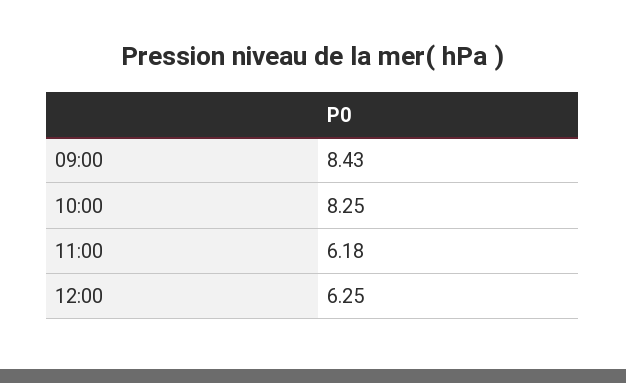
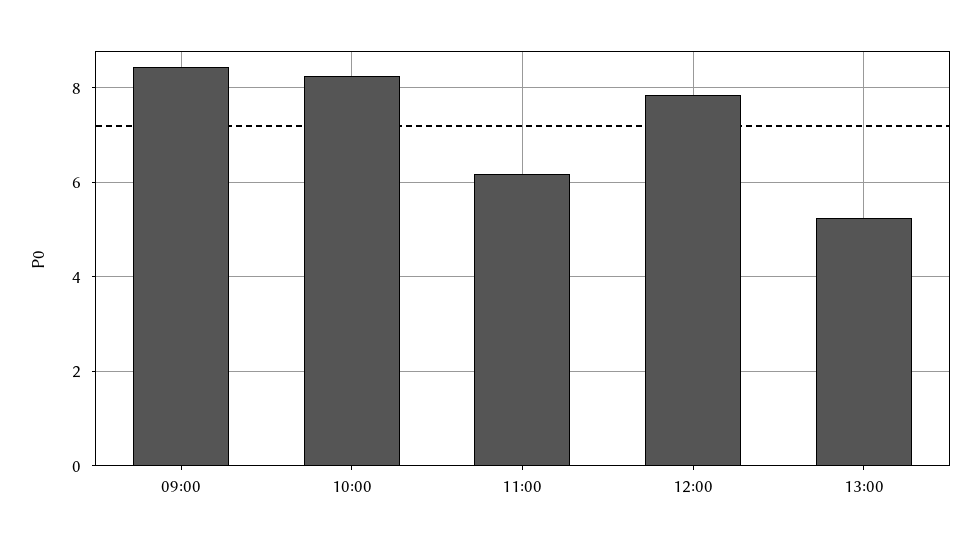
12:00: 6.25 -> 7.8
13:00: none -> 5.2

